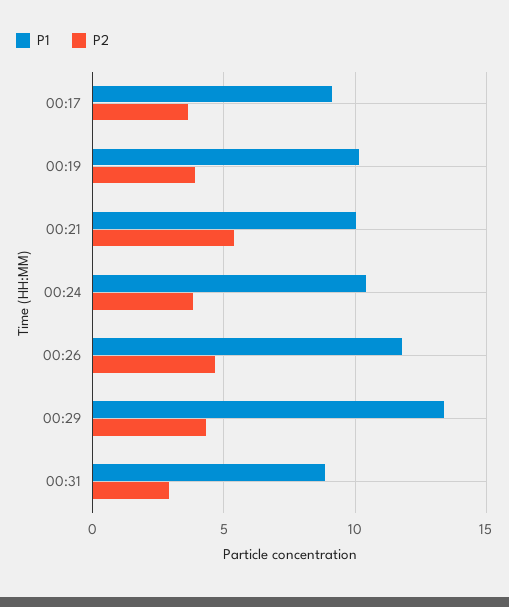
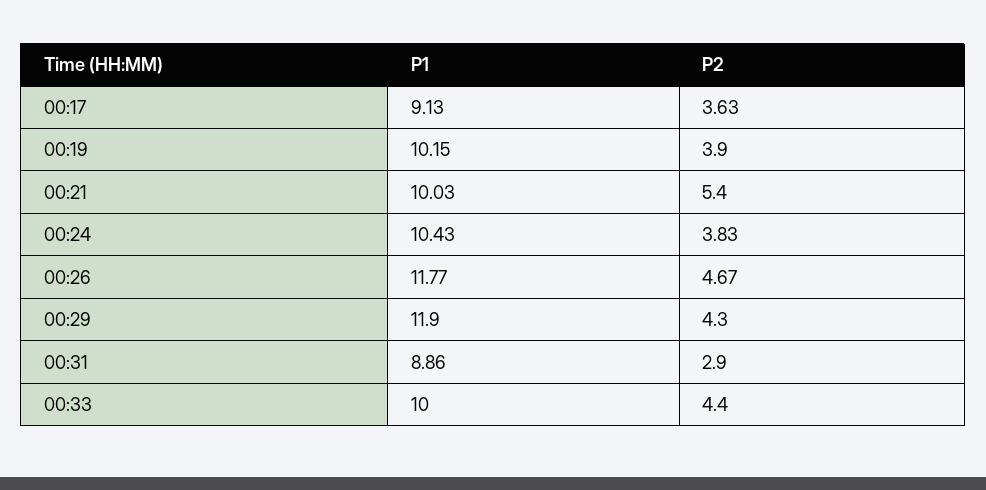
P1, 00:29: 13.5 -> 11.9
P1, 00:33: none -> 10
P2, 00:33: none -> 4.4

